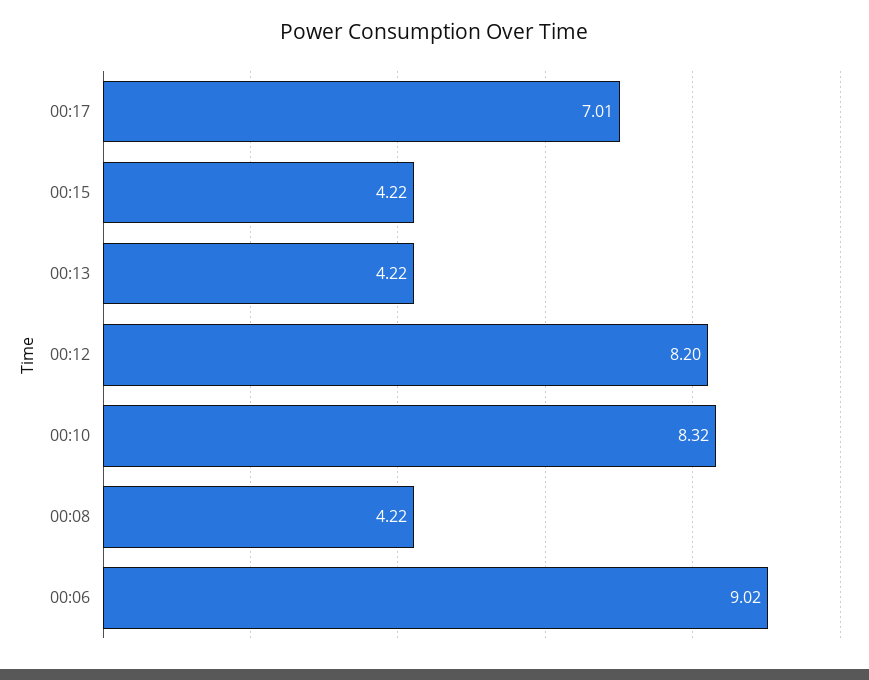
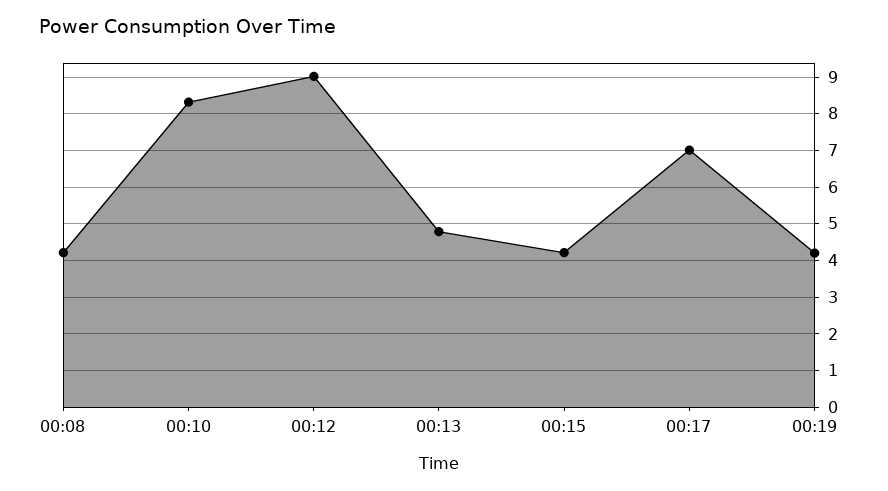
00:13: 4.22 -> 4.8
00:12: 8.2 -> 9
00:06: 9.02 -> none
00:19: none -> 4.2

